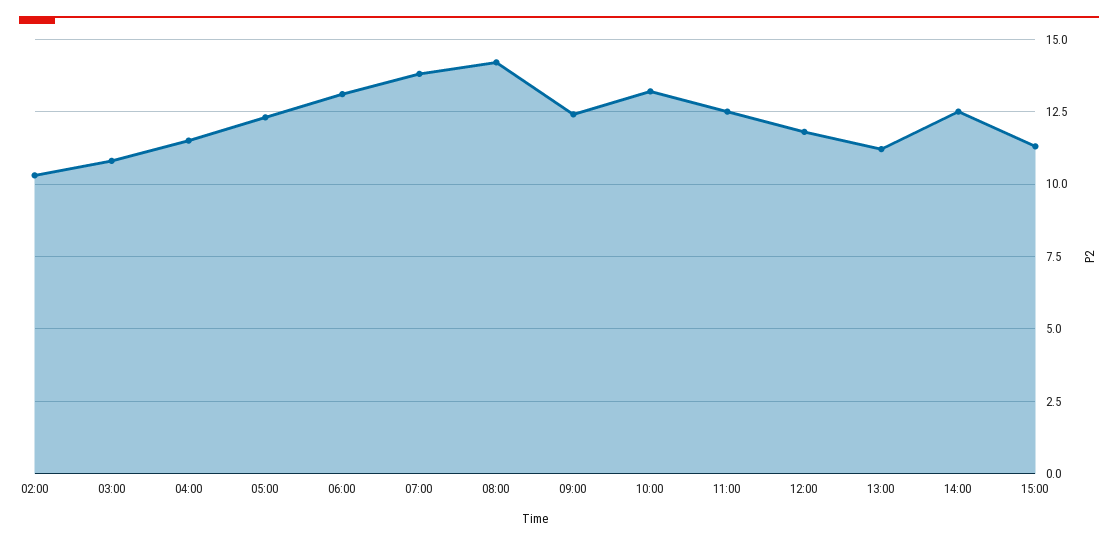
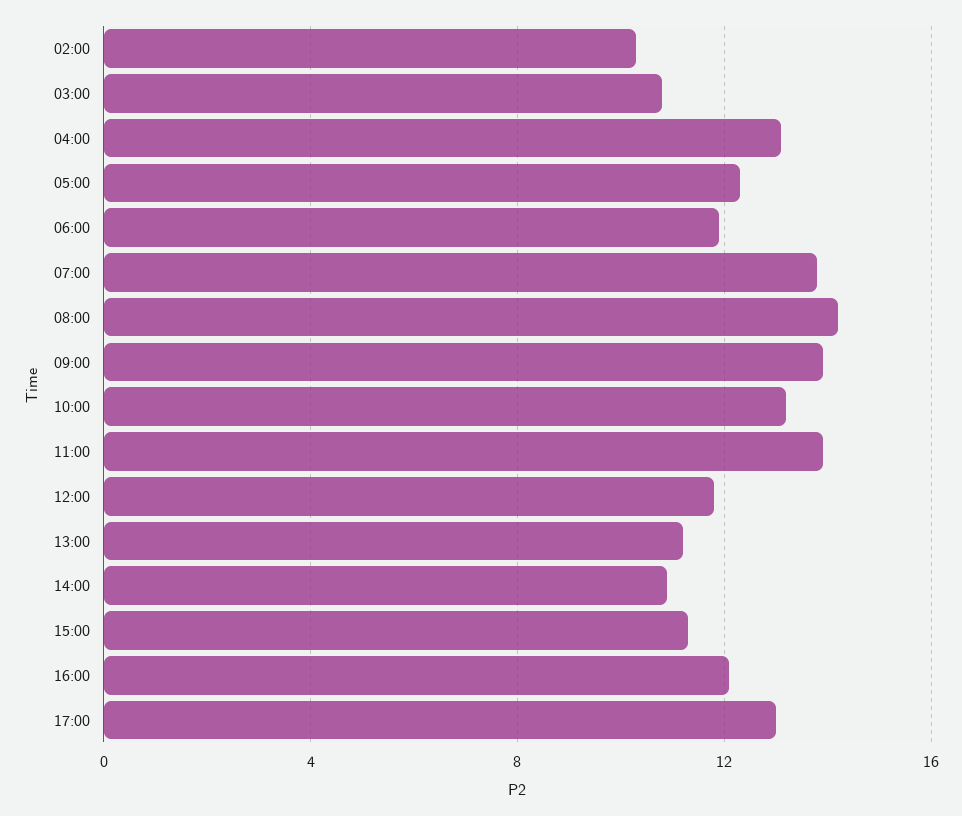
04:00: 11.5 -> 13
06:00: 13 -> 12
09:00: 12.5 -> 14
11:00: 12.5 -> 14
14:00: 12.5 -> 11
16:00: none -> 12
17:00: none -> 13

